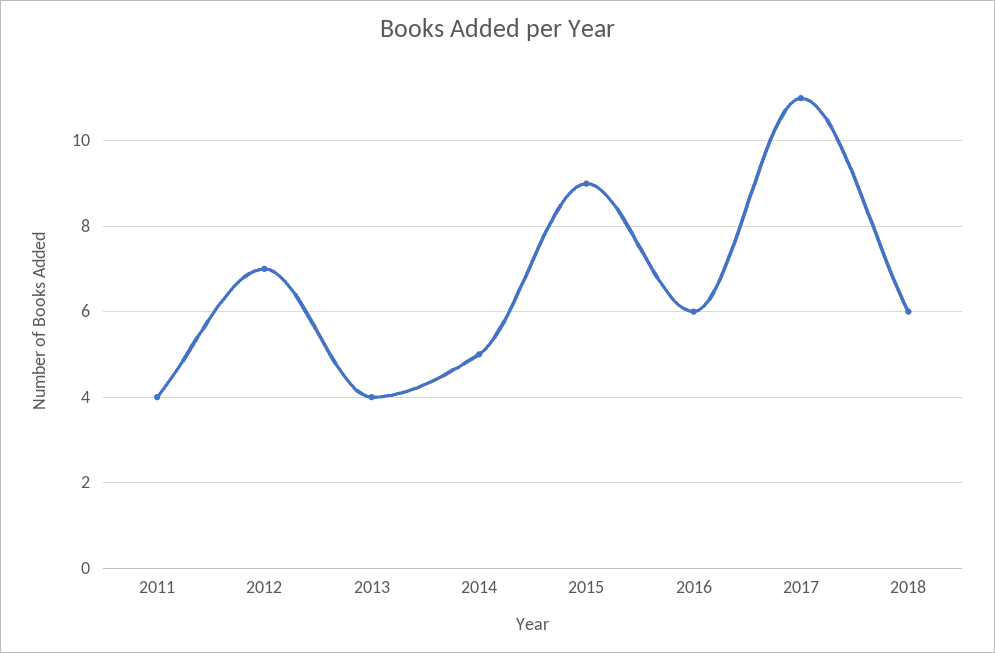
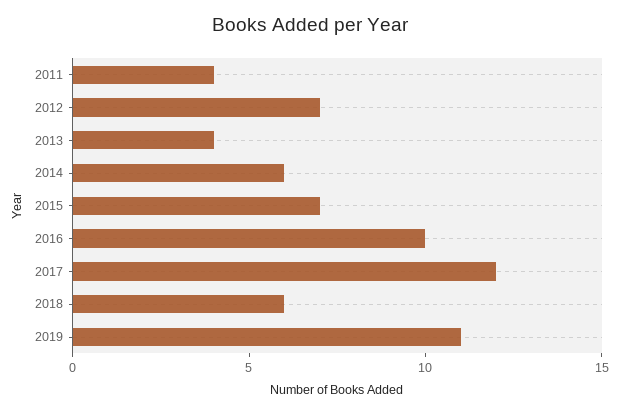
2014: 5 -> 6
2015: 9 -> 7
2016: 6 -> 10
2017: 11 -> 12
2019: none -> 11

